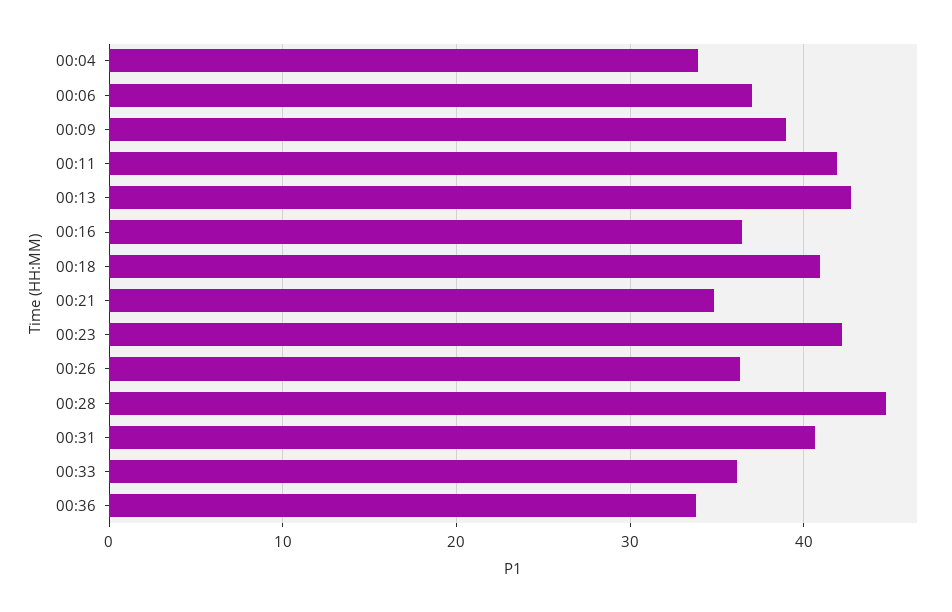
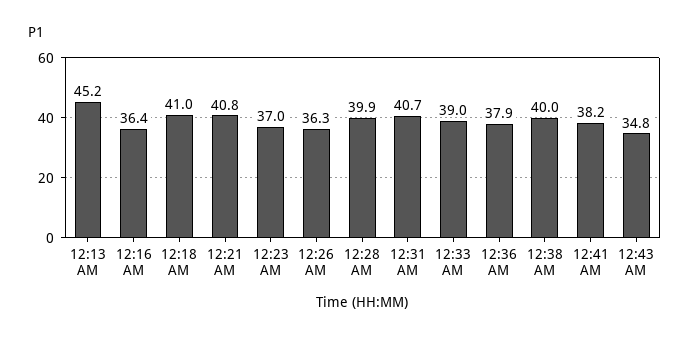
00:04: 34 -> none
00:06: 37 -> none
00:09: 39 -> none
00:11: 42 -> none
00:13: 43 -> 45.2
00:21: 35 -> 40.8
00:23: 42 -> 37
00:28: 45 -> 39.9
00:33: 36 -> 39
00:36: 34 -> 37.9
12:38 AM: none -> 40
12:41 AM: none -> 38.2
12:43 AM: none -> 34.8

